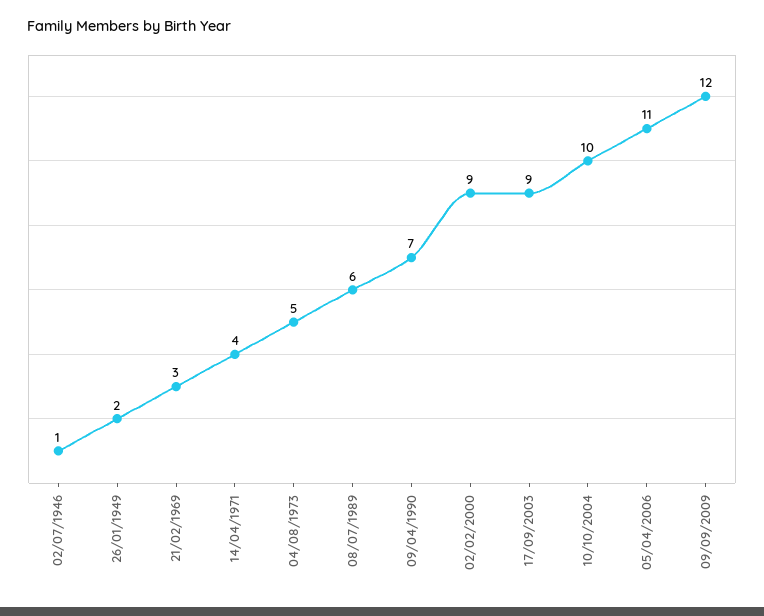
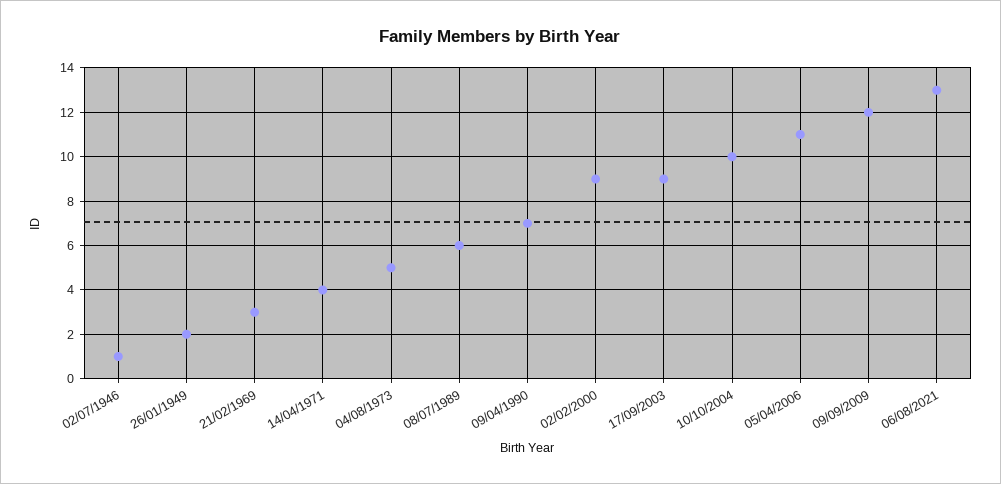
06/08/2021: none -> 13

